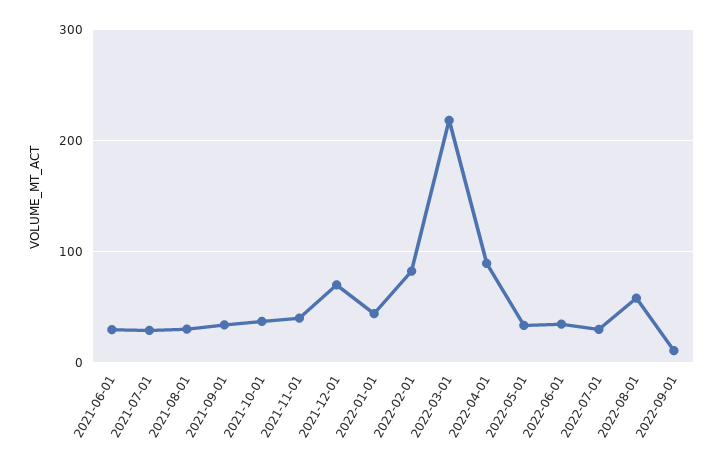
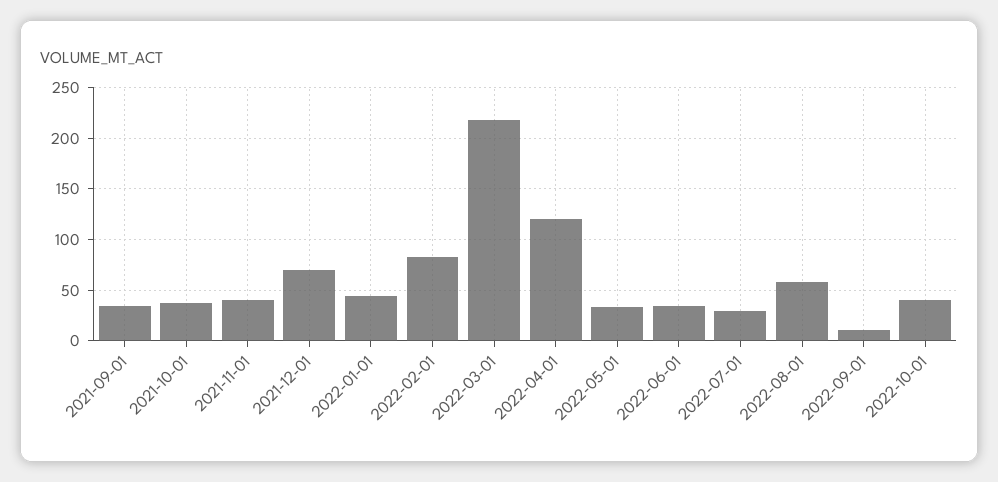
2021-06-01: 30 -> none
2021-07-01: 30 -> none
2021-08-01: 30 -> none
2022-04-01: 90 -> 120
2022-10-01: none -> 40

